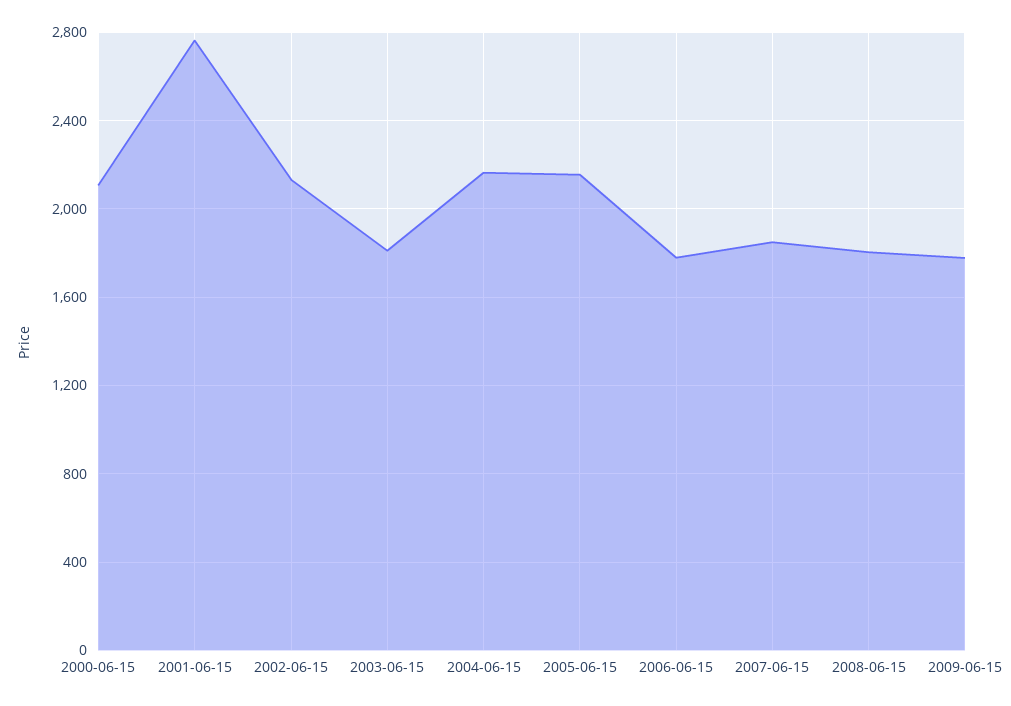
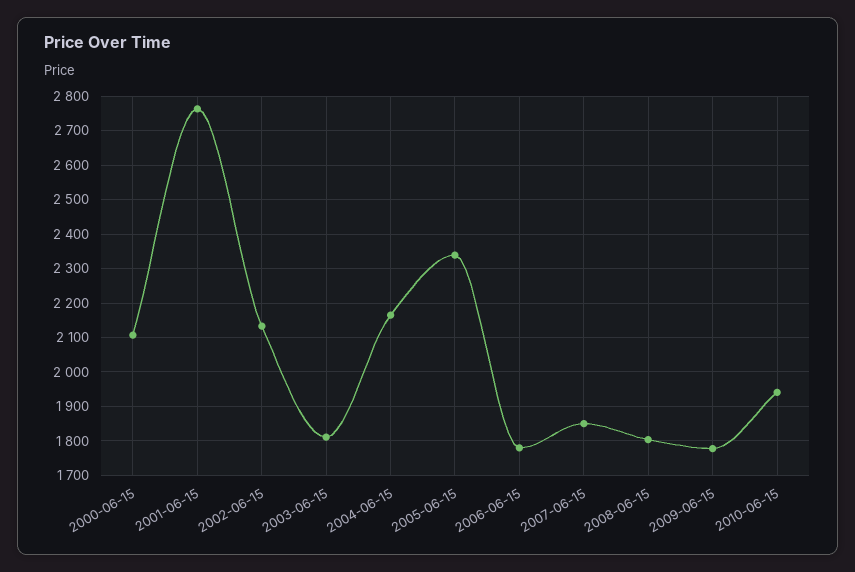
2005-06-15: 2150 -> 2340
2010-06-15: none -> 1940

